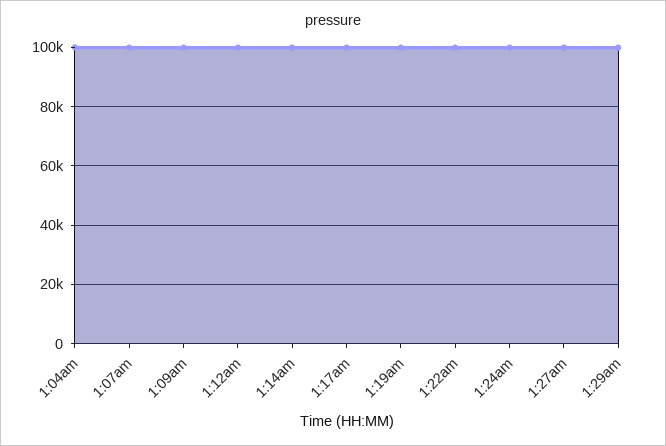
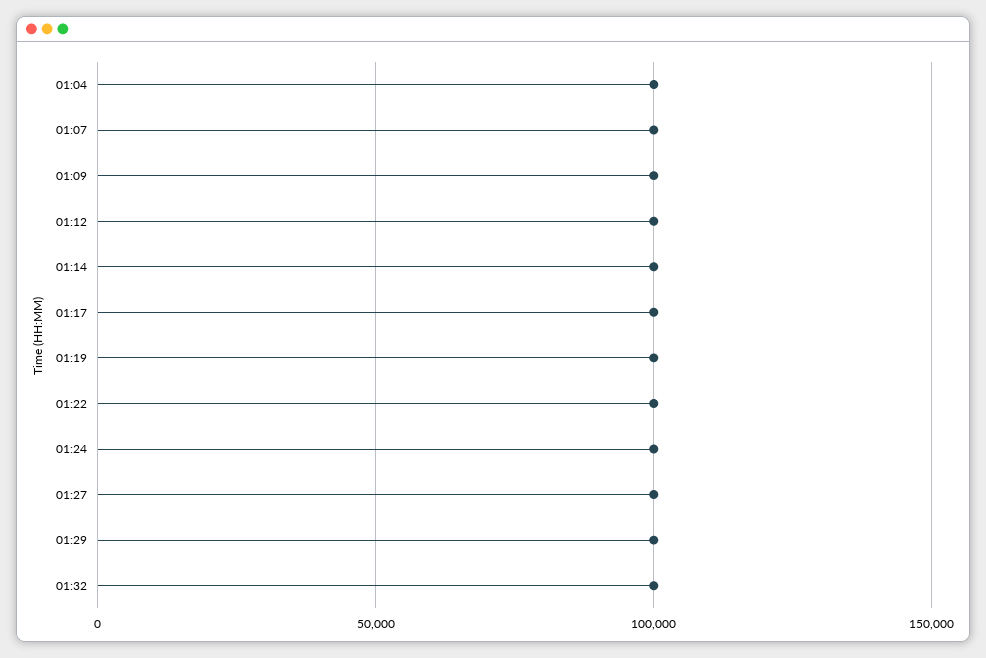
01:32: none -> 100000

